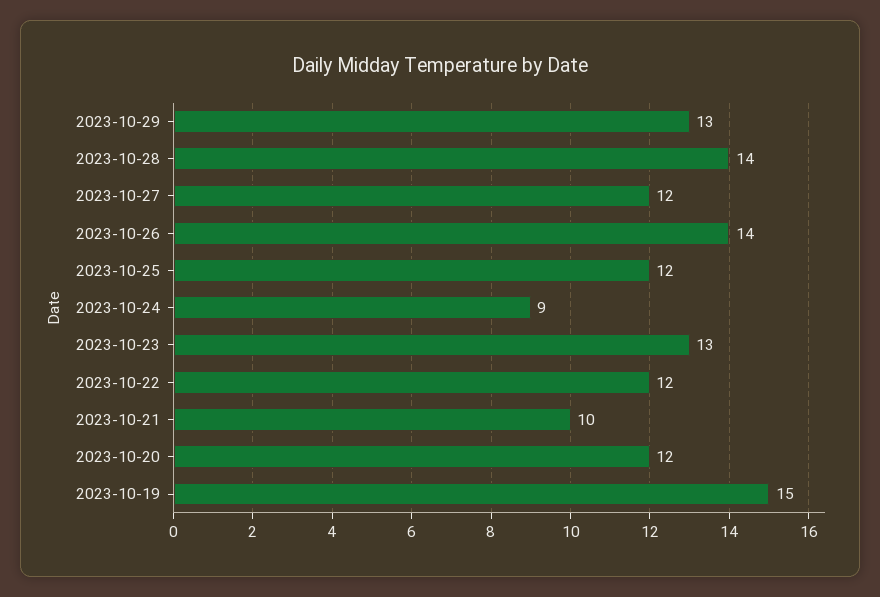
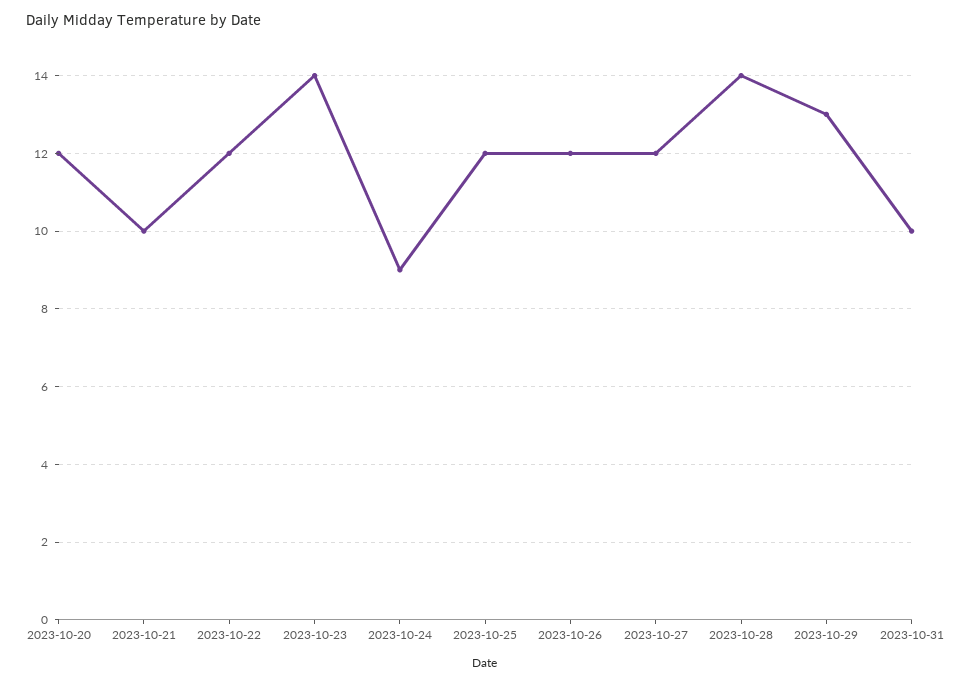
2023-10-26: 14 -> 12
2023-10-23: 13 -> 14
2023-10-19: 15 -> none
2023-10-31: none -> 10

